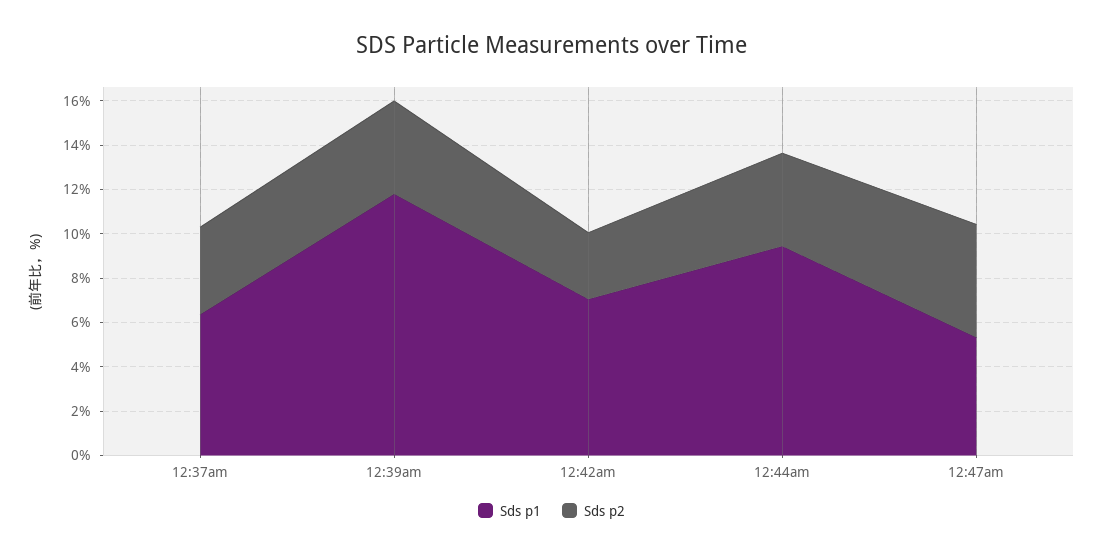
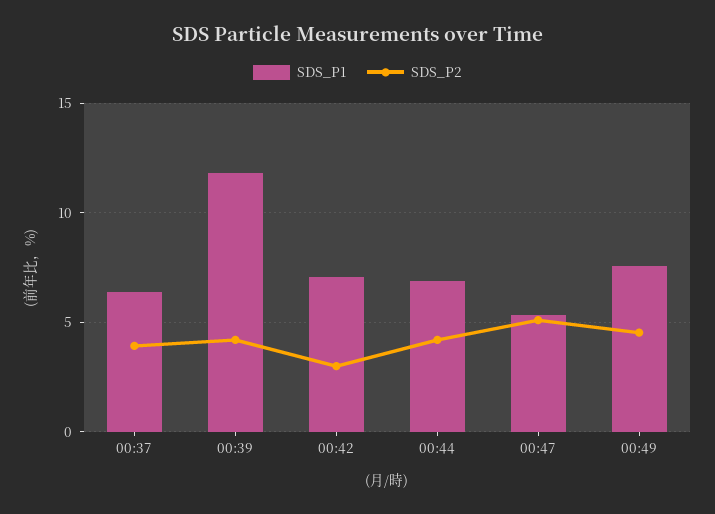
Sds p1, 12:44am: 9.5 -> 7
Sds p1, 00:49: none -> 7.5
Sds p2, 00:49: none -> 4.5

